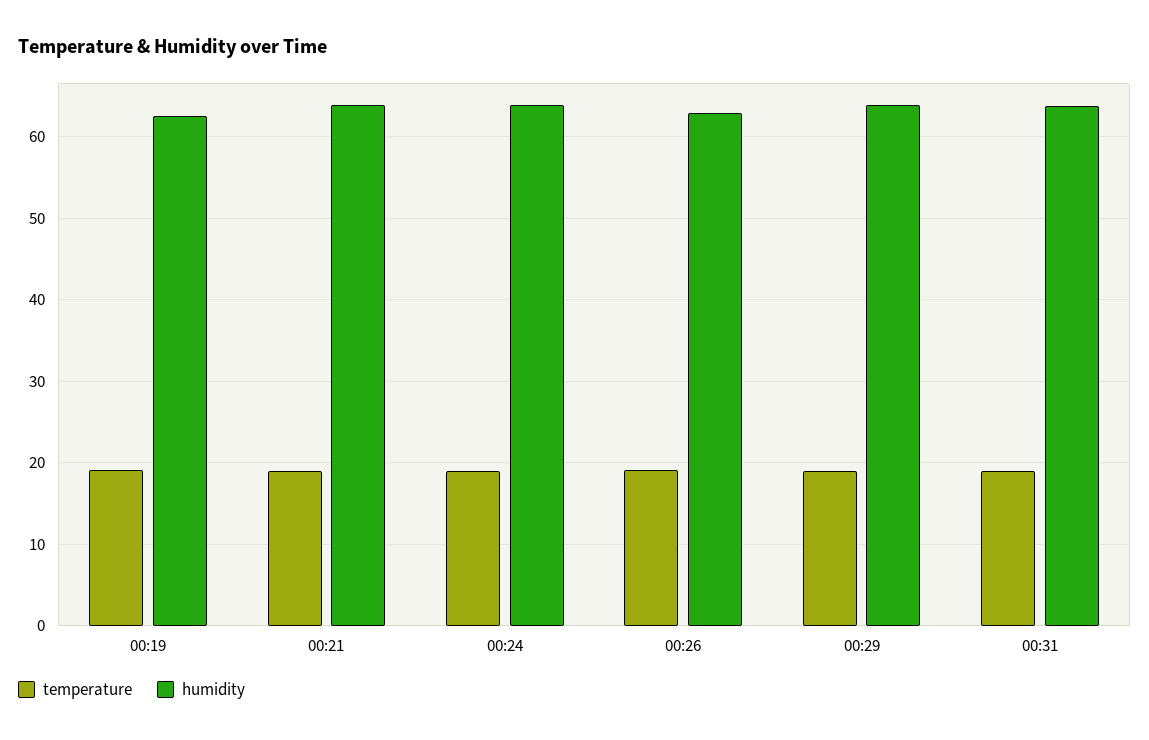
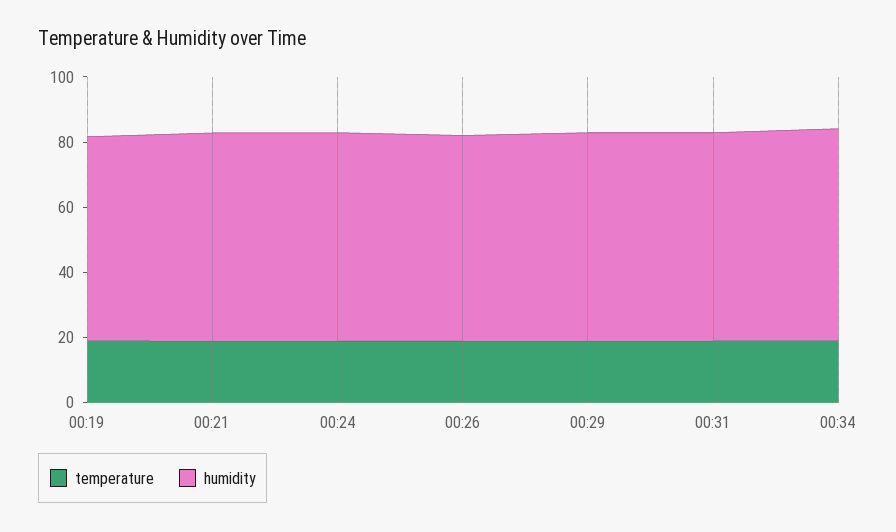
temperature, 00:34: none -> 20
humidity, 00:34: none -> 65

